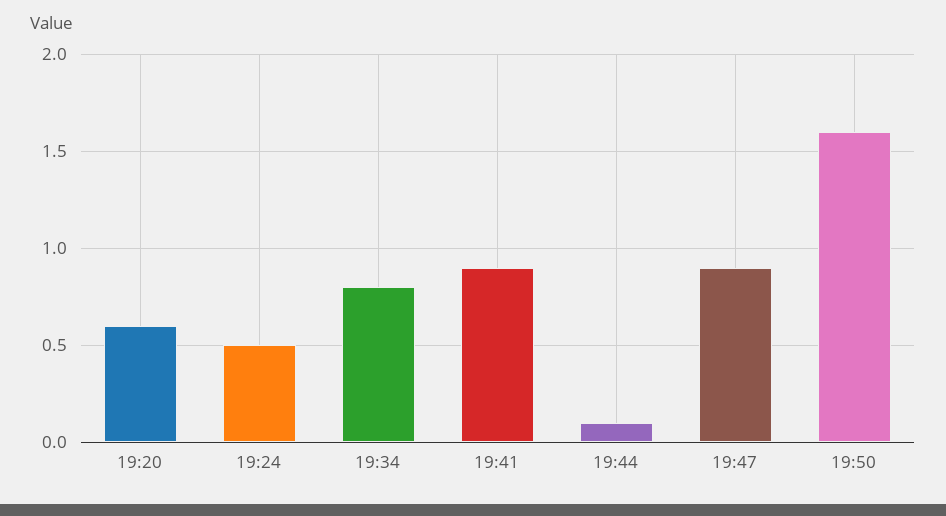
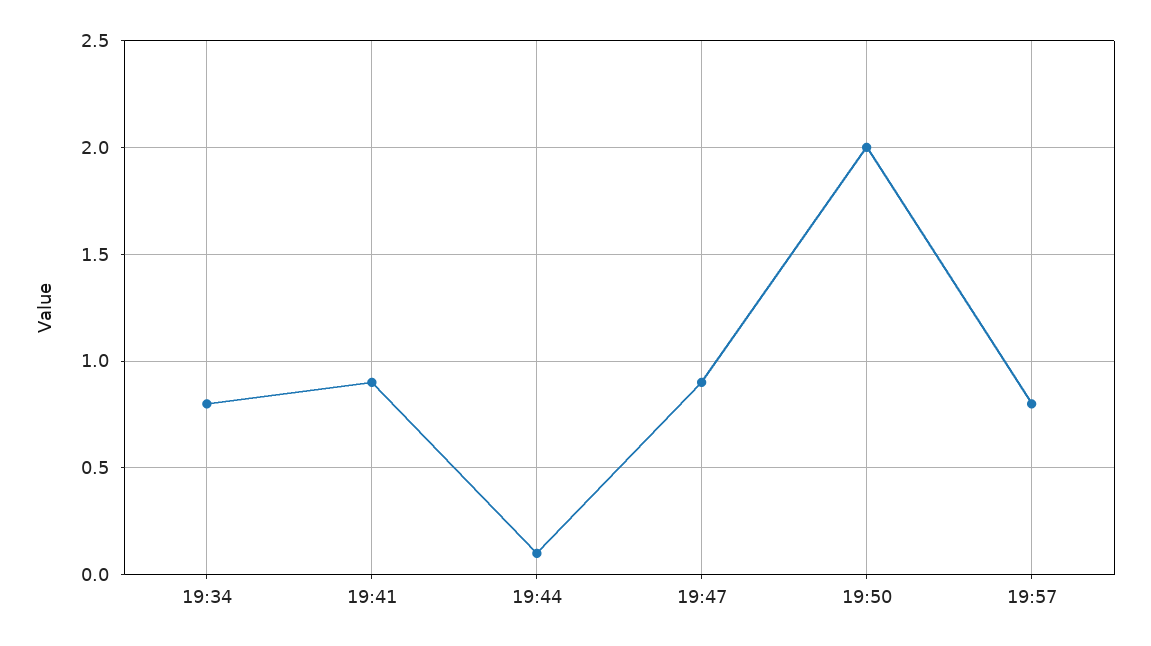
19:20: 0.6 -> none
19:24: 0.5 -> none
19:50: 1.6 -> 2
19:57: none -> 0.8

